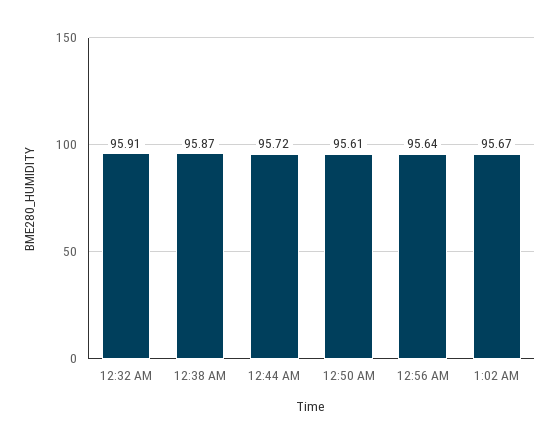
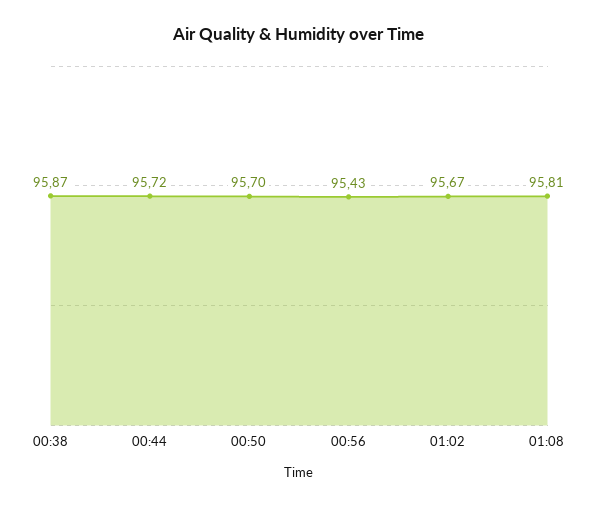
12:32 AM: 95.91 -> none
12:50 AM: 95.61 -> 95.7
12:56 AM: 95.64 -> 95.43
01:08: none -> 95.81

